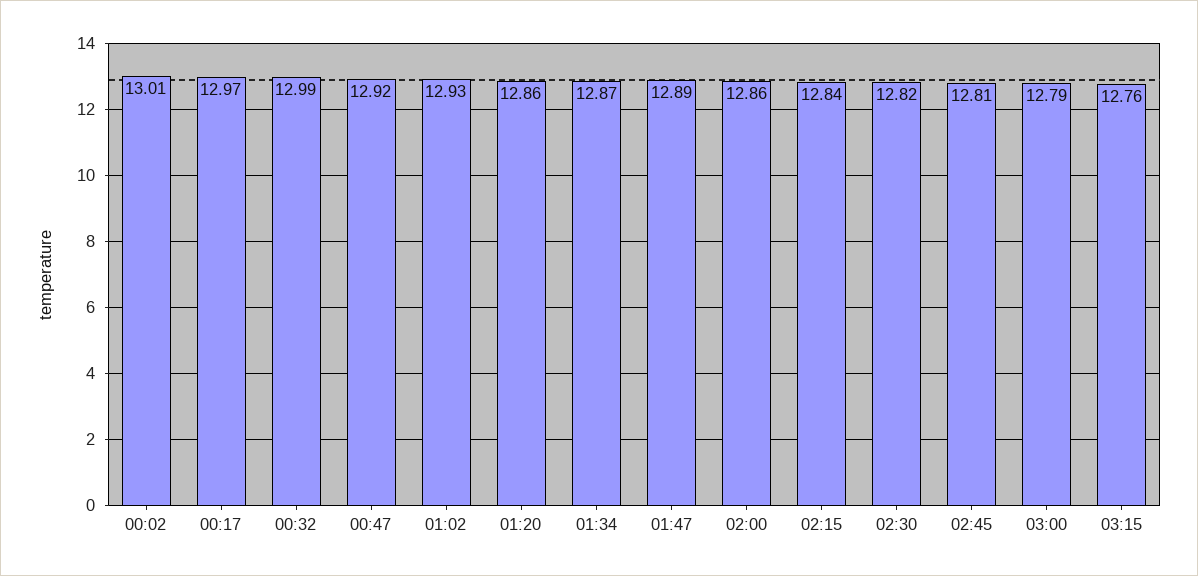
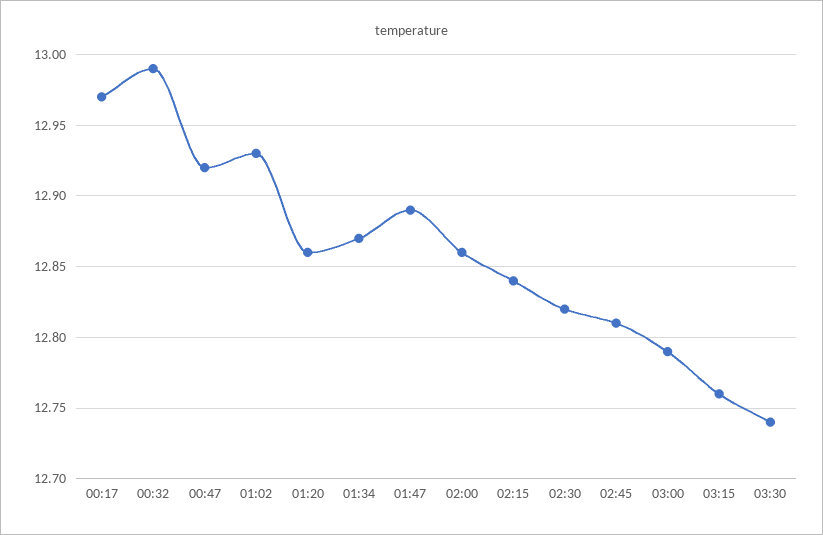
00:02: 13.01 -> none
03:30: none -> 12.74

